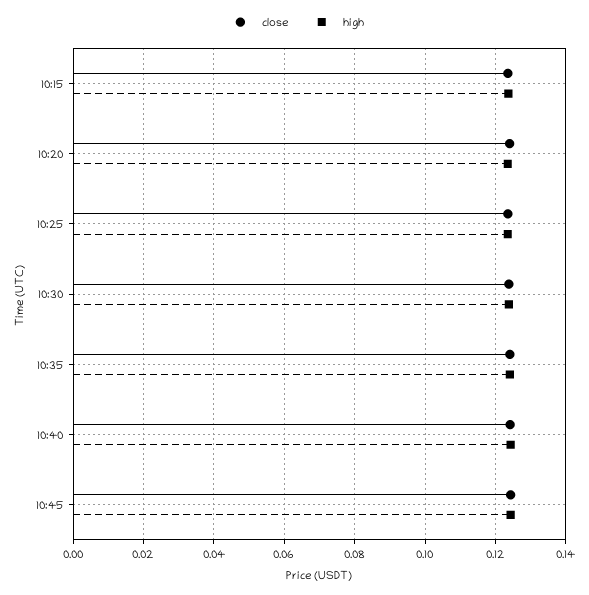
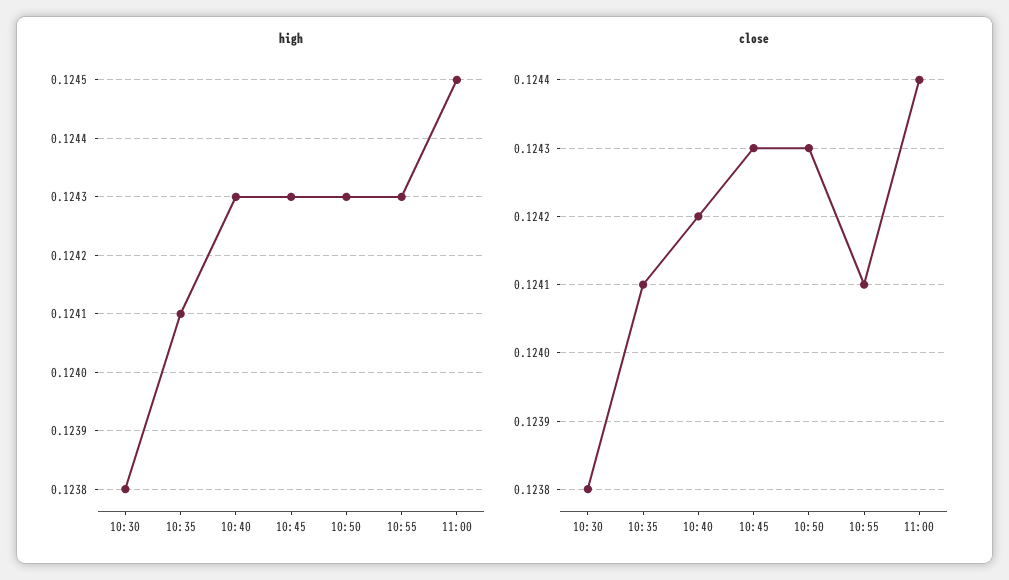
close, 10:15: 0.124 -> none
high, 10:15: 0.124 -> none
close, 10:20: 0.124 -> none
high, 10:20: 0.124 -> none
close, 10:25: 0.124 -> none
high, 10:25: 0.124 -> none
high, 10:50: none -> 0.1243
high, 10:55: none -> 0.1243
high, 11:00: none -> 0.1245
close, 10:50: none -> 0.1243
close, 10:55: none -> 0.1241
close, 11:00: none -> 0.1244

